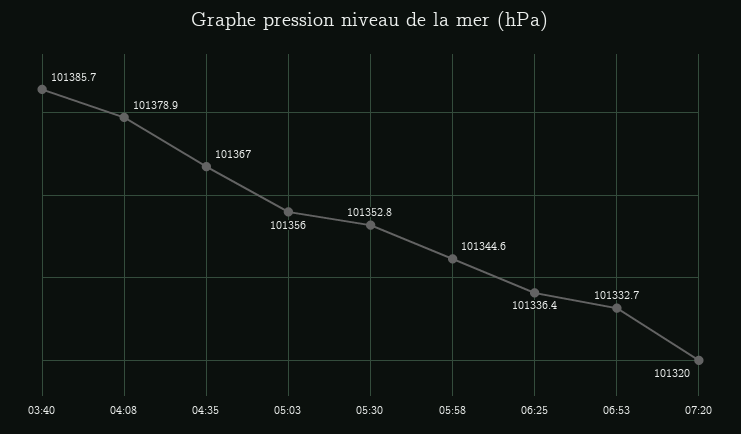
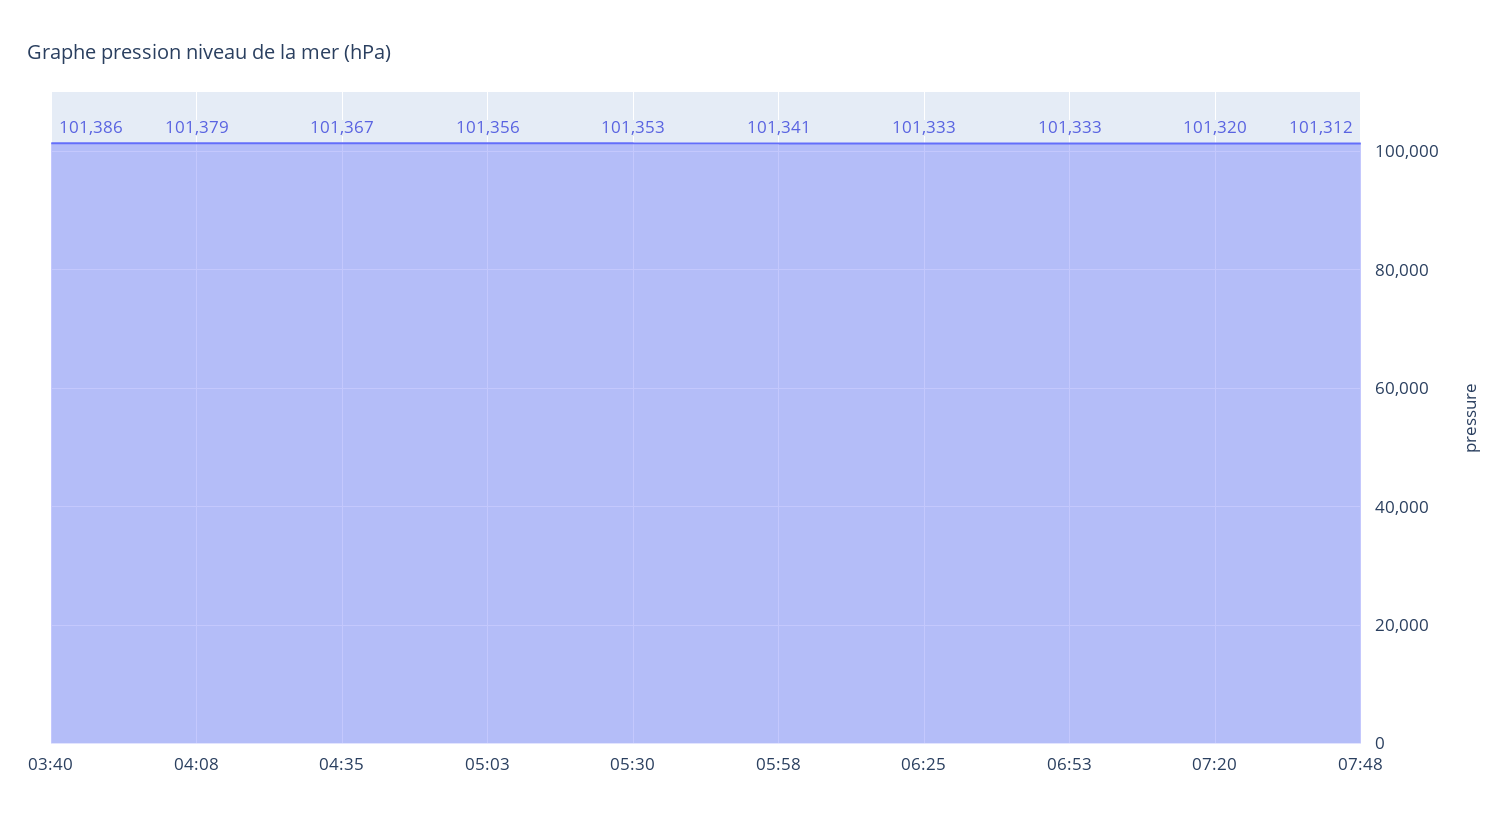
05:58: 101344.6 -> 101341
06:25: 101336.4 -> 101333
07:48: none -> 101312

